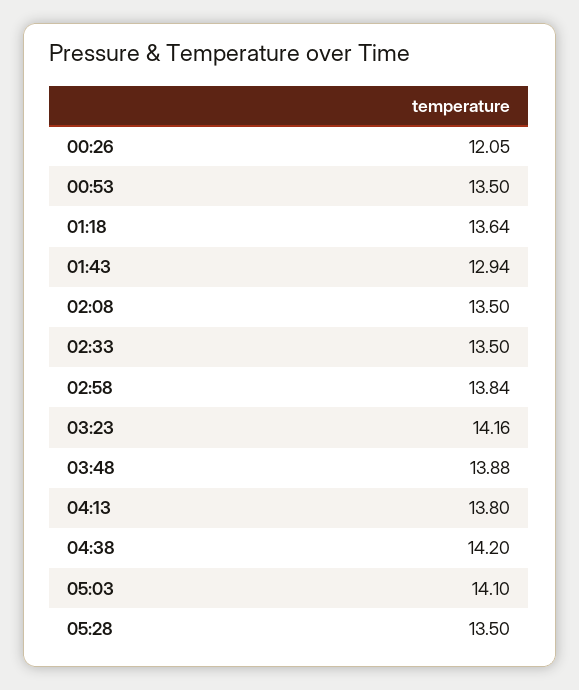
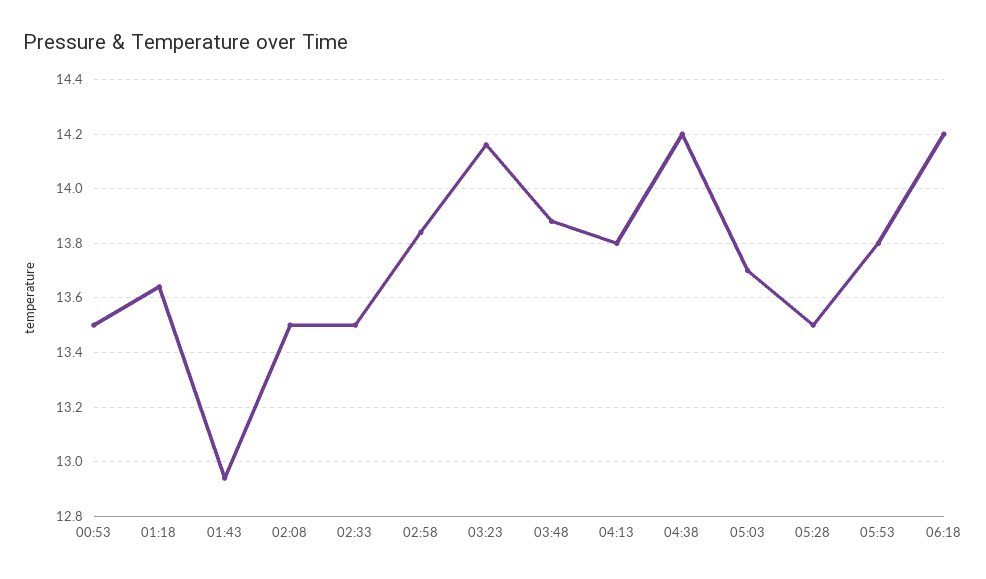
00:26: 12.05 -> none
05:03: 14.1 -> 13.7
05:53: none -> 13.8
06:18: none -> 14.2

